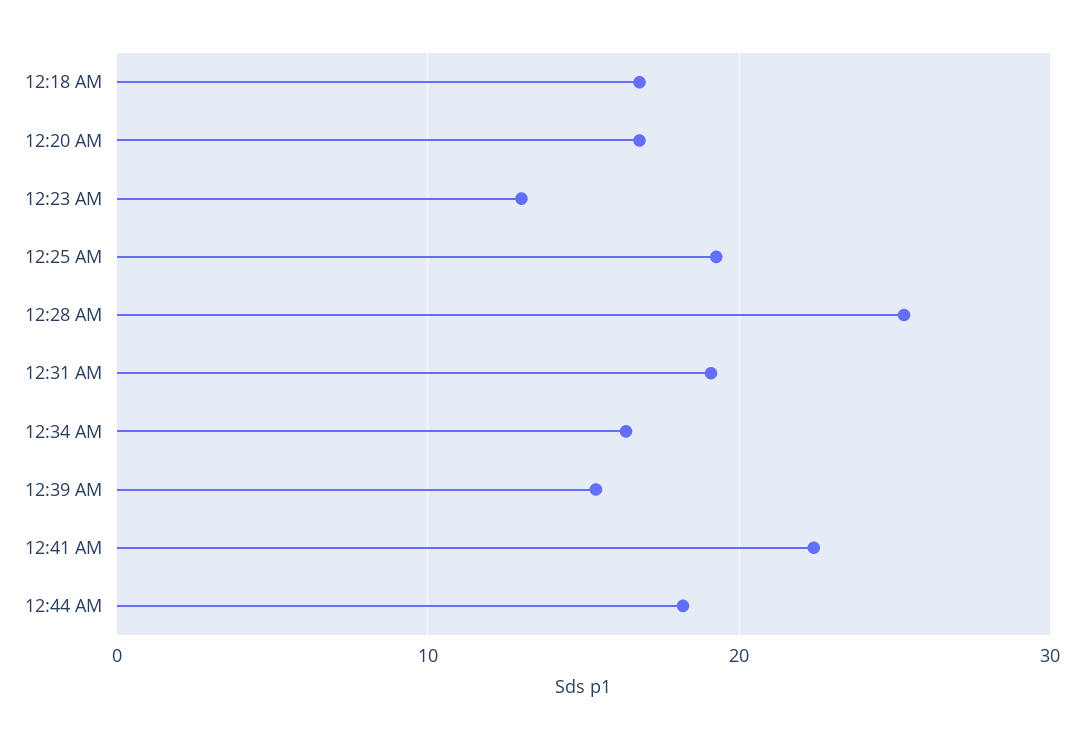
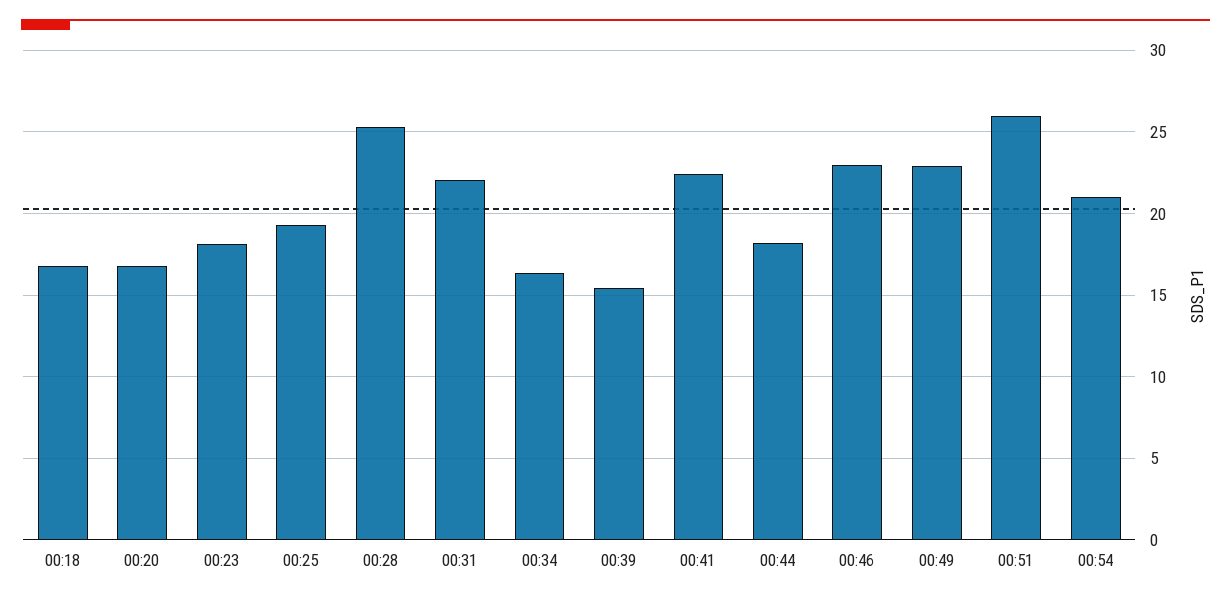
12:23 AM: 13 -> 18
12:31 AM: 19 -> 22
00:46: none -> 23
00:49: none -> 23
00:51: none -> 26
00:54: none -> 21

